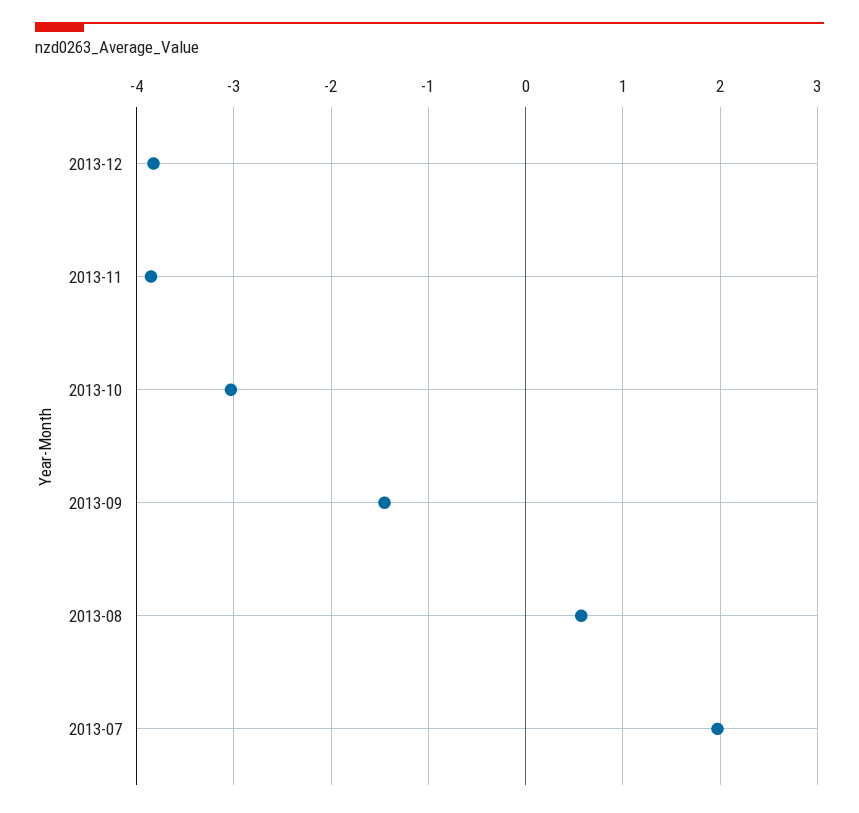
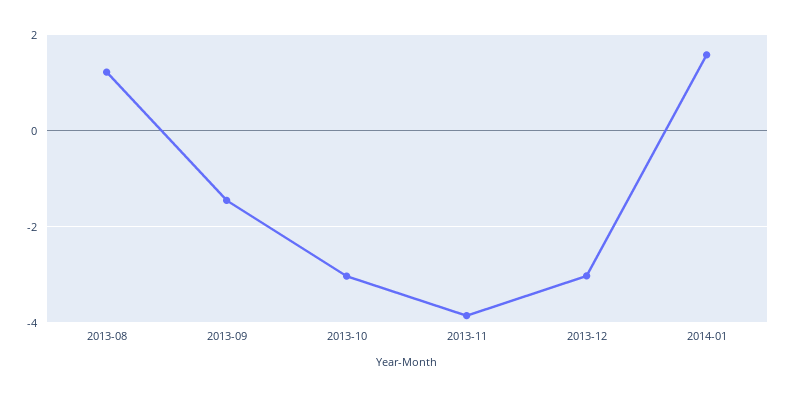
2013-12: -3.8 -> -3
2013-08: 0.6 -> 1.2
2013-07: 2 -> none
2014-01: none -> 1.6

